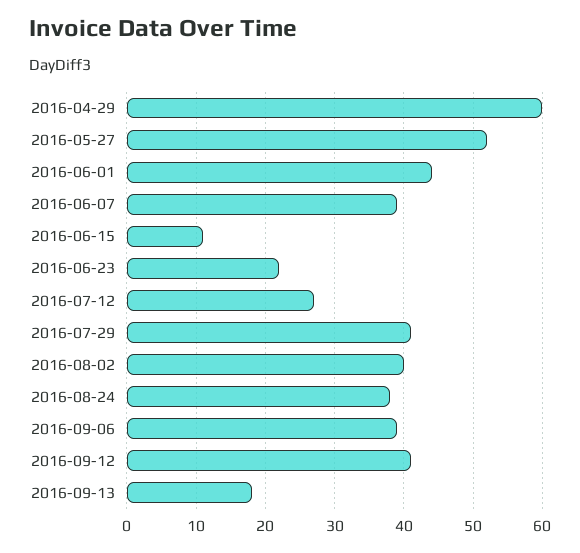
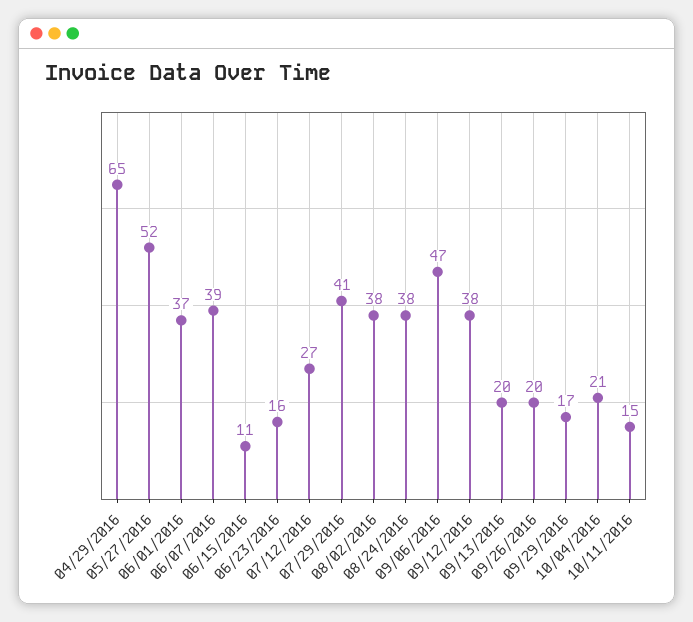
2016-04-29: 60 -> 65
2016-06-01: 44 -> 37
2016-06-23: 22 -> 16
2016-08-02: 40 -> 38
2016-09-06: 39 -> 47
2016-09-12: 41 -> 38
2016-09-13: 18 -> 20
09/26/2016: none -> 20
09/29/2016: none -> 17
10/04/2016: none -> 21
10/11/2016: none -> 15

